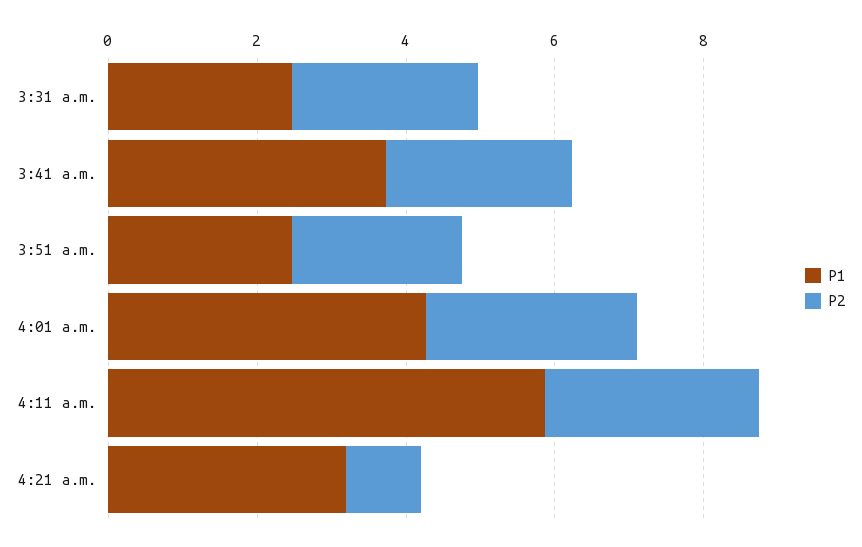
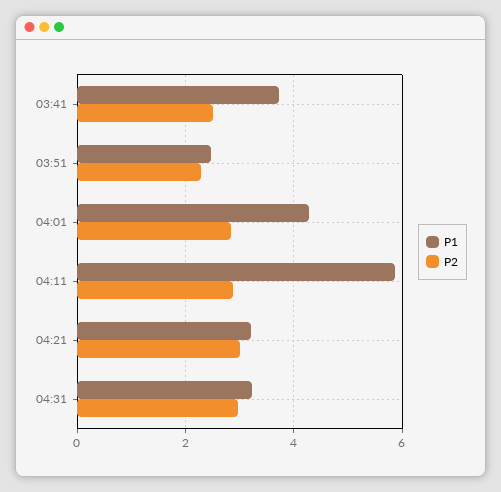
P1, 3:31 a.m.: 2.5 -> none
P2, 3:31 a.m.: 2.5 -> none
P2, 4:21 a.m.: 1 -> 3
P1, 04:31: none -> 3.2
P2, 04:31: none -> 3

